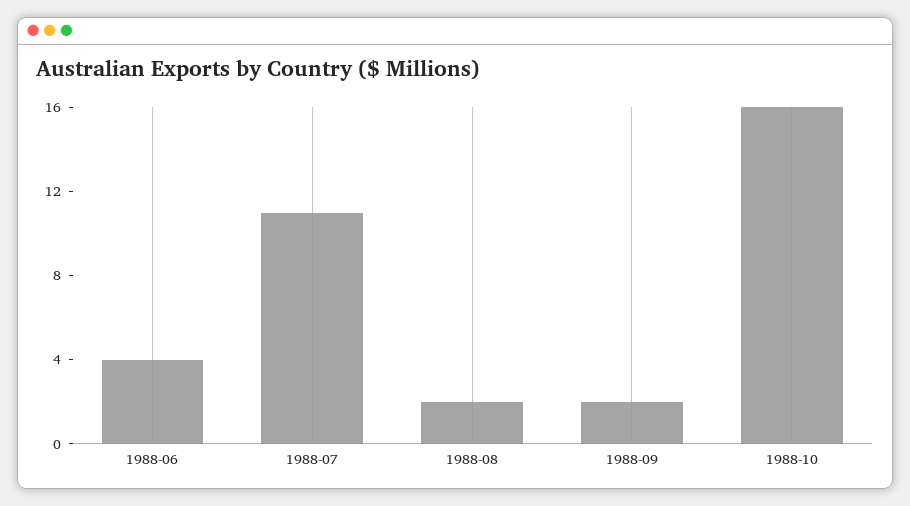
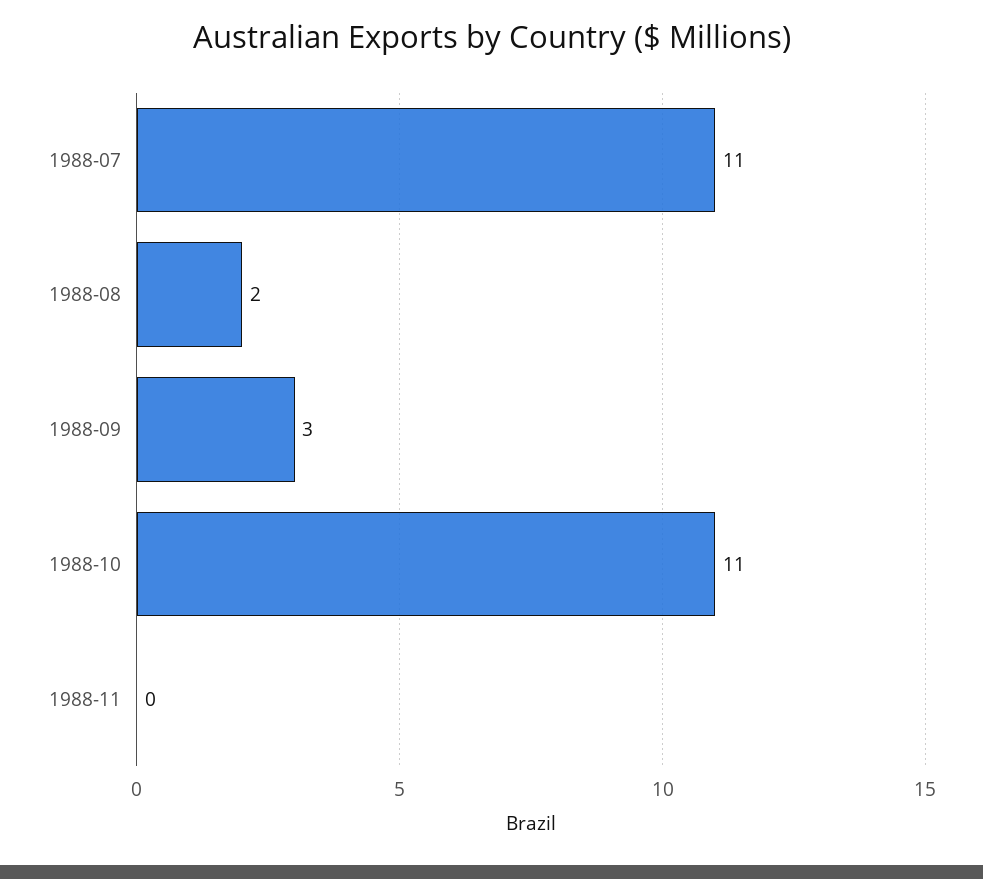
1988-06: 4 -> none
1988-09: 2 -> 3
1988-10: 16 -> 11
1988-11: none -> 0

